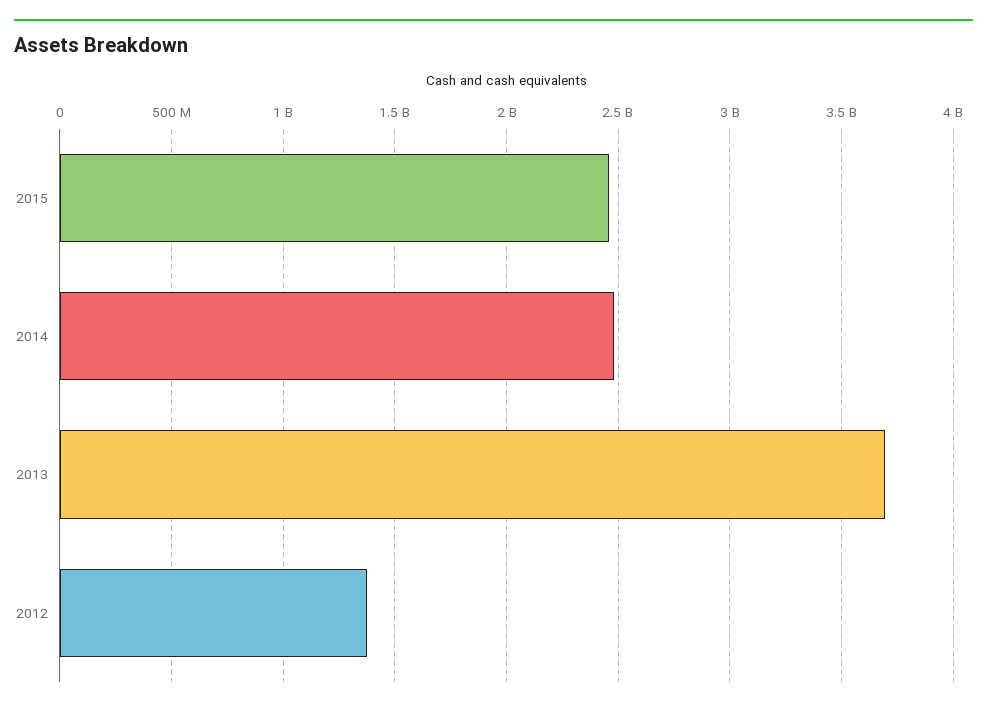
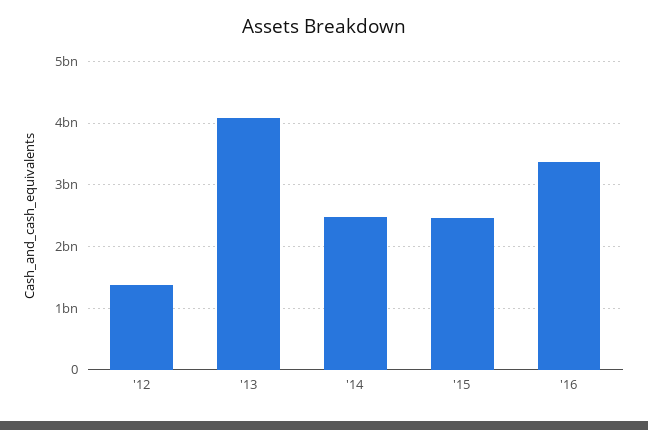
2013: 3700000000 -> 4100000000
'16: none -> 3400000000

